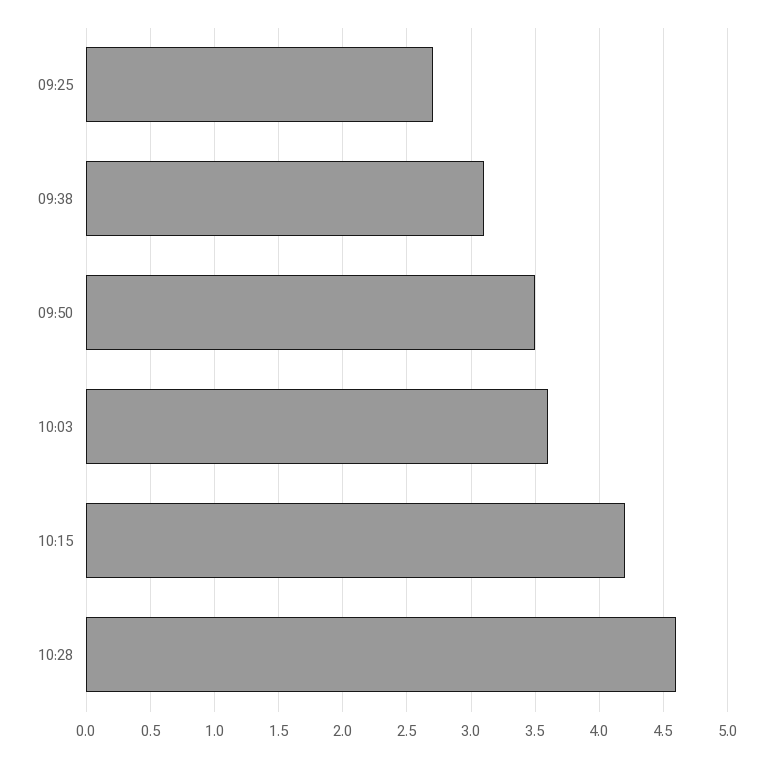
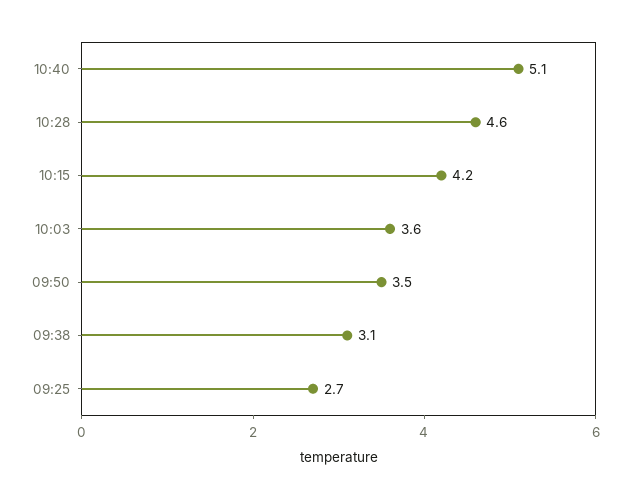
10:40: none -> 5.1

